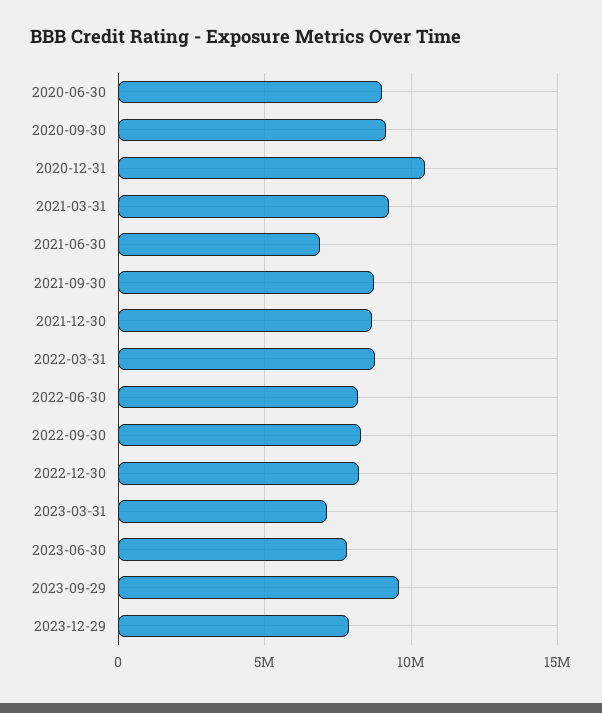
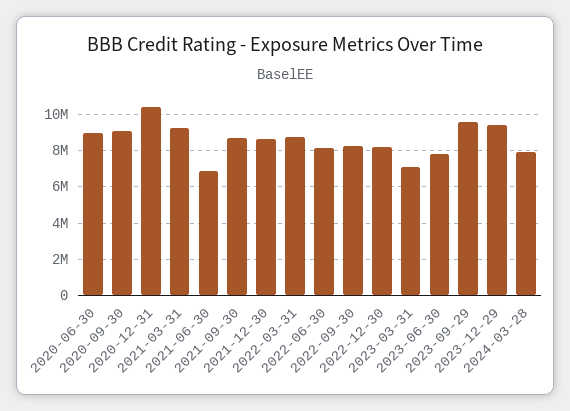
2023-12-29: 8000000 -> 9500000
2024-03-28: none -> 8000000

